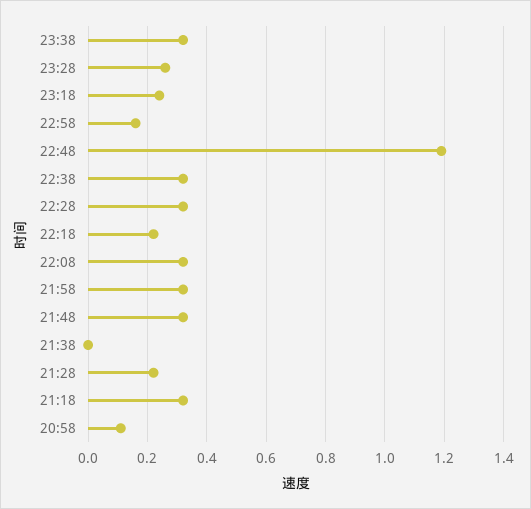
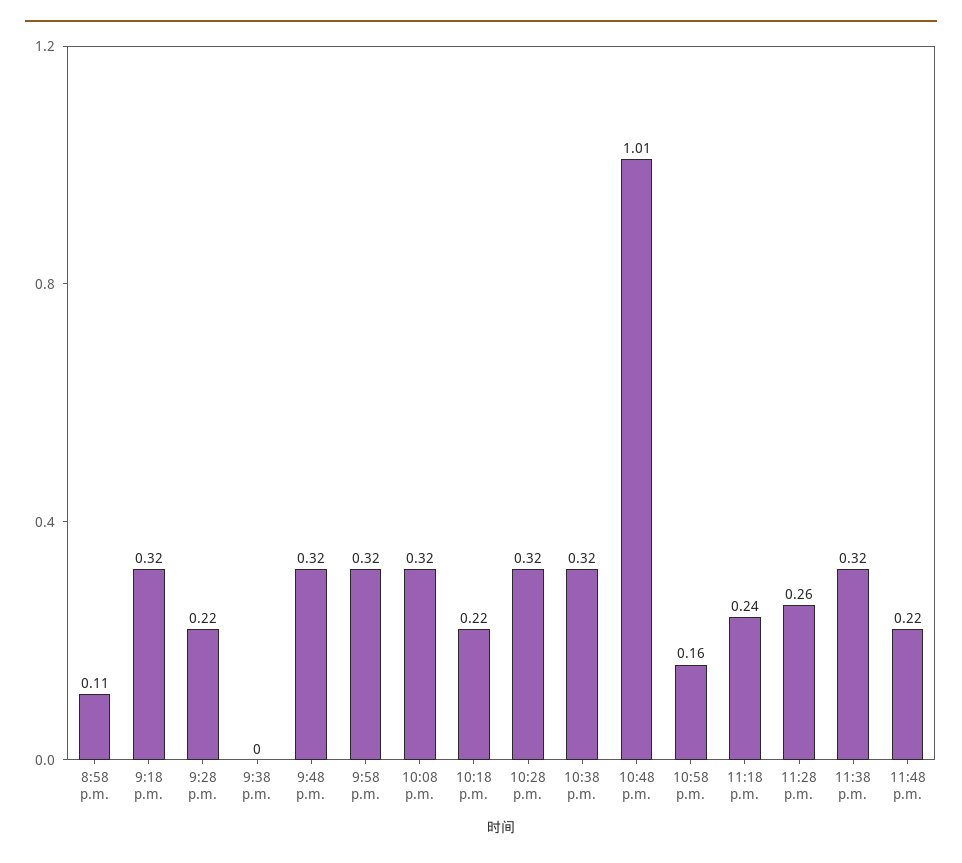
22:48: 1.2 -> 1.01
11:48 p.m.: none -> 0.22

